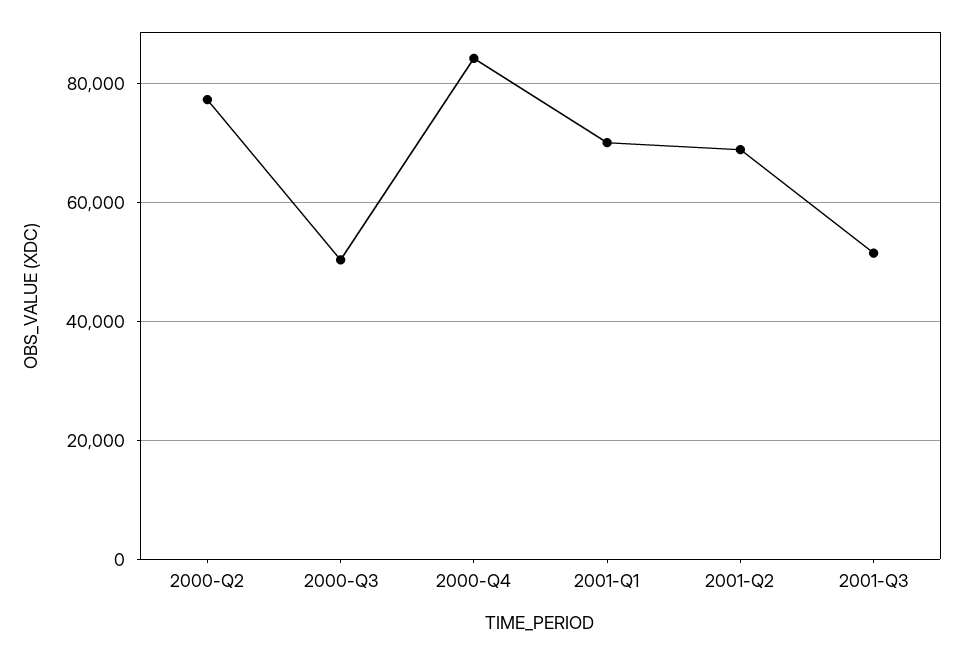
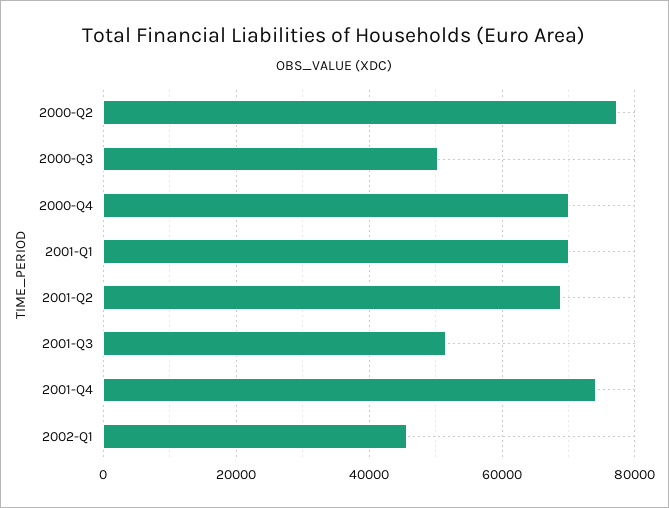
2000-Q4: 84000 -> 70000
2001-Q4: none -> 74000
2002-Q1: none -> 46000

